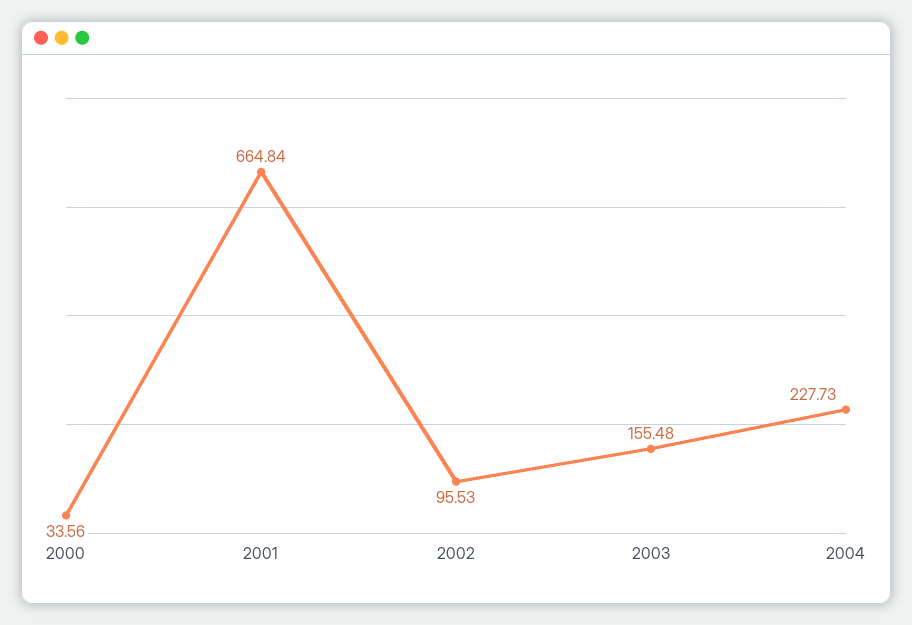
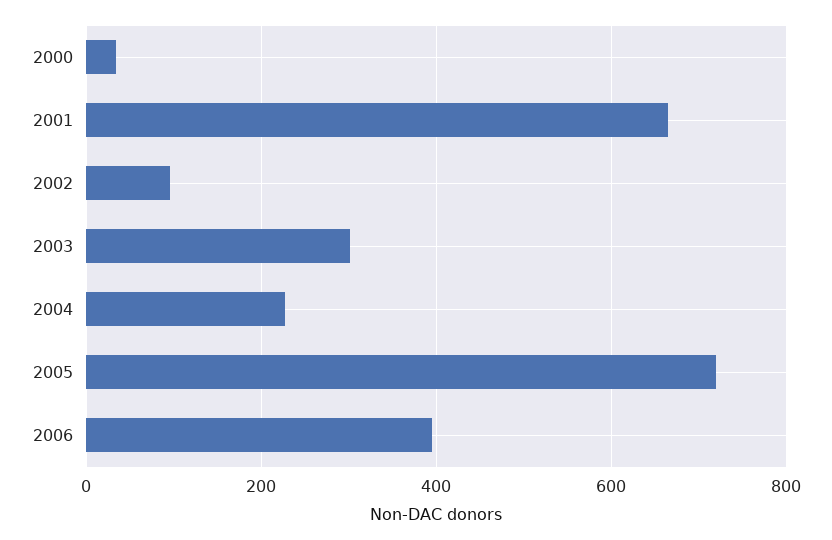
2003: 155.48 -> 300
2005: none -> 720
2006: none -> 400

